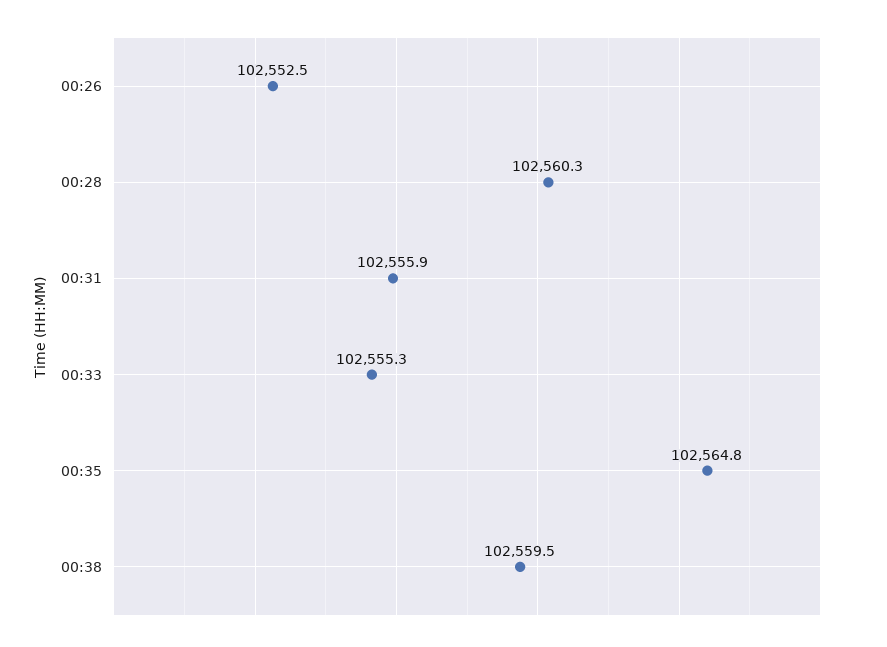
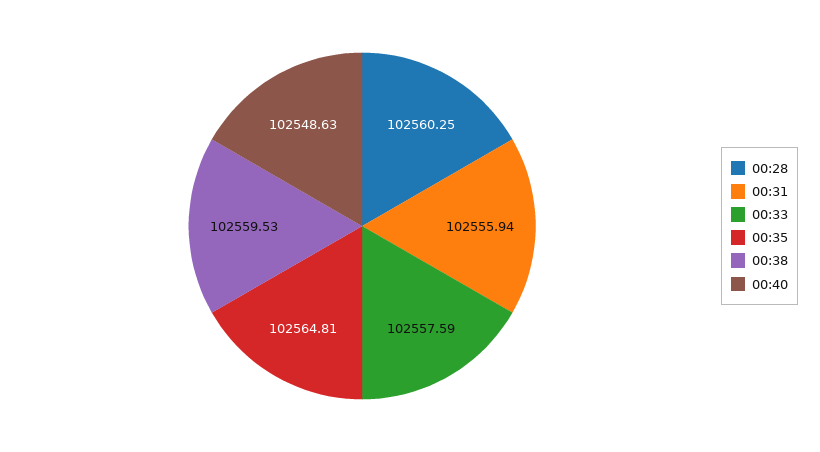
00:26: 102552.5 -> none
00:33: 102555.3 -> 102557.59
00:40: none -> 102548.63

